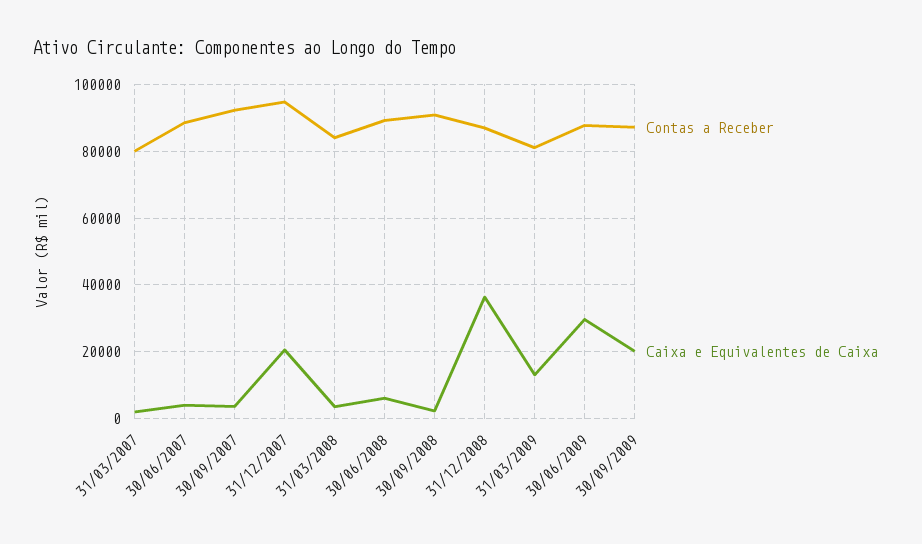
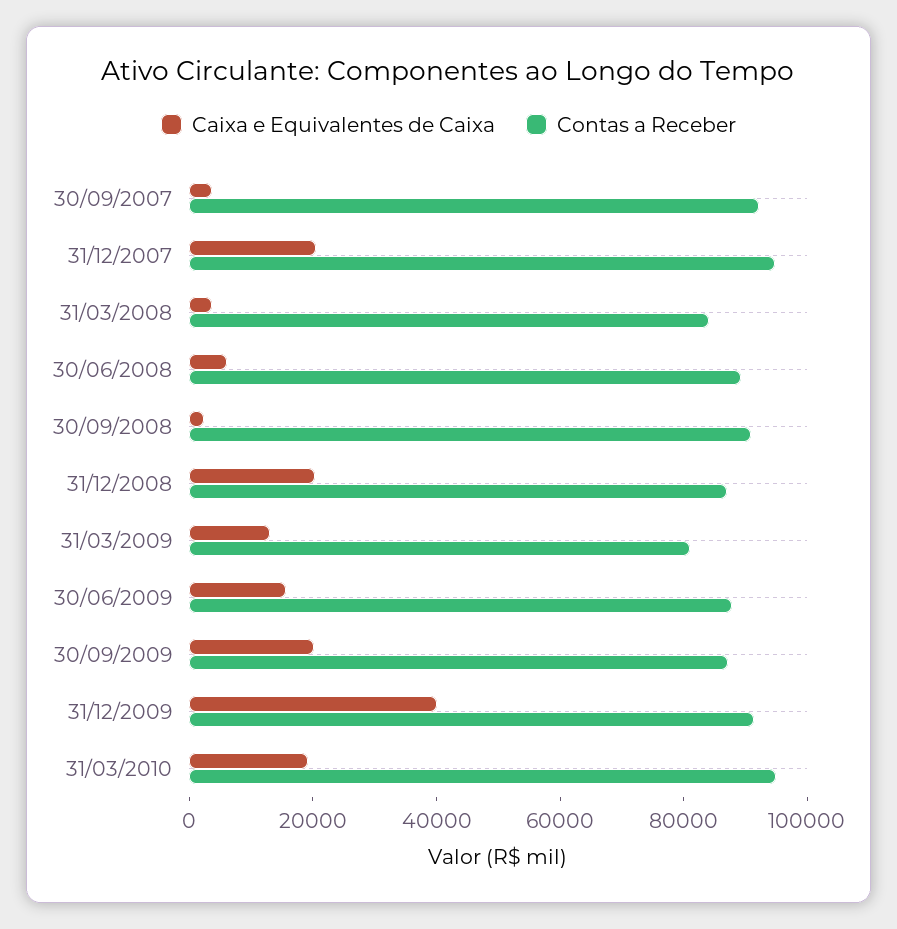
Contas a Receber, 31/03/2007: 80000 -> none
Caixa e Equivalentes de Caixa, 31/03/2007: 2000 -> none
Contas a Receber, 30/06/2007: 88000 -> none
Caixa e Equivalentes de Caixa, 30/06/2007: 4000 -> none
Caixa e Equivalentes de Caixa, 31/12/2008: 36000 -> 20000
Caixa e Equivalentes de Caixa, 30/06/2009: 30000 -> 15000
Caixa e Equivalentes de Caixa, 31/12/2009: none -> 40000
Contas a Receber, 31/12/2009: none -> 90000
Caixa e Equivalentes de Caixa, 31/03/2010: none -> 20000
Contas a Receber, 31/03/2010: none -> 95000

